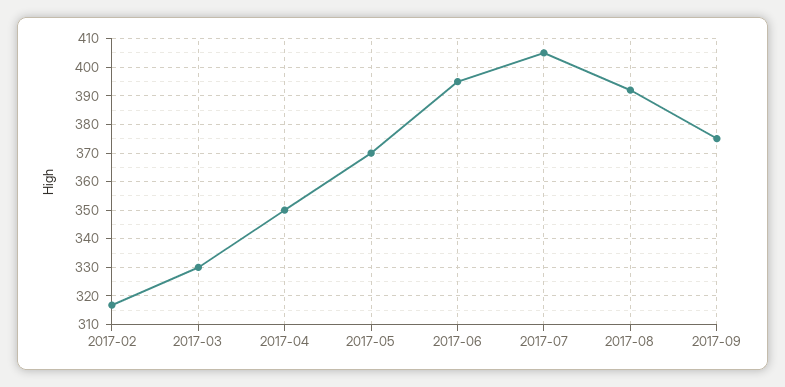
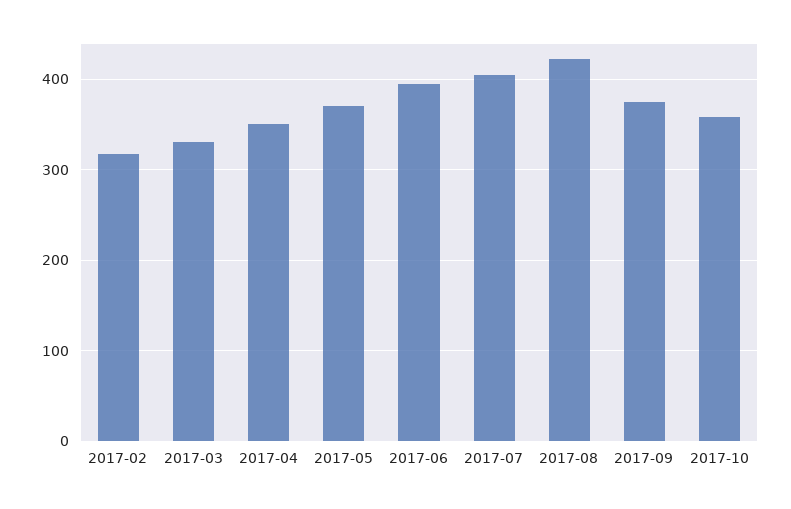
2017-08: 392.5 -> 420
2017-10: none -> 360

